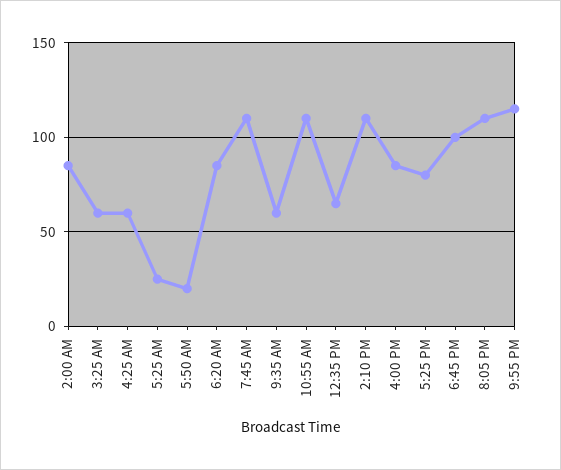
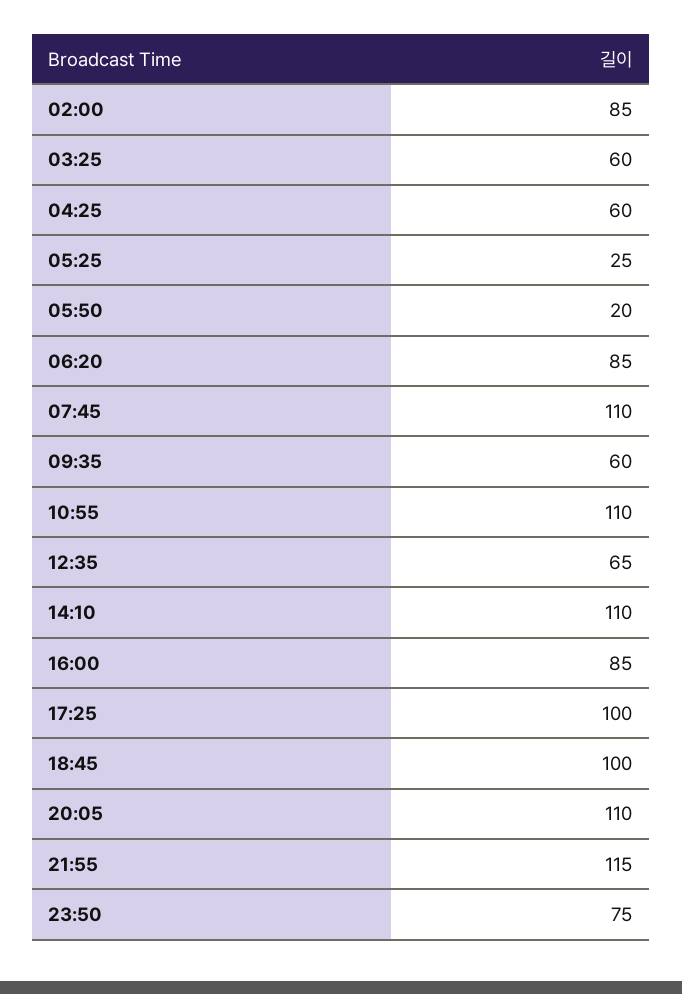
5:25 PM: 80 -> 100
23:50: none -> 75

